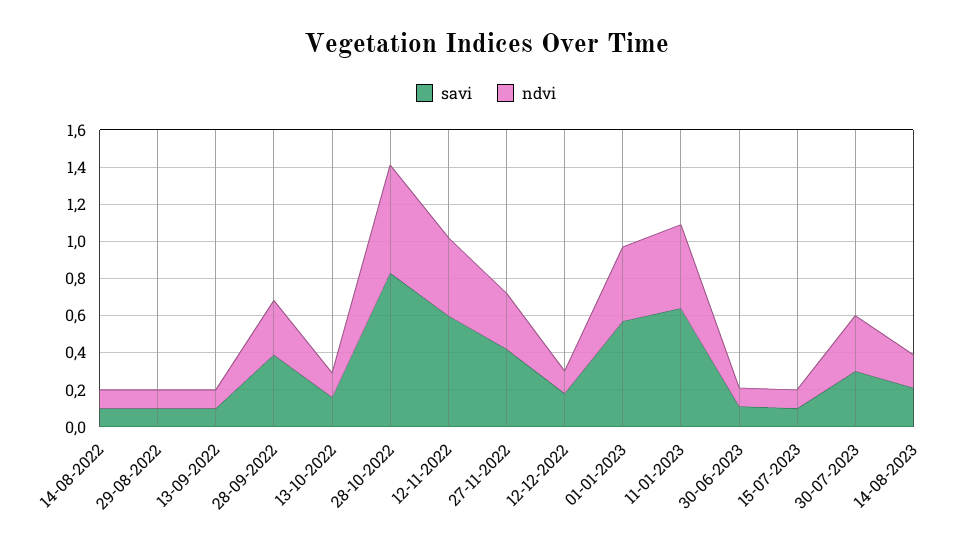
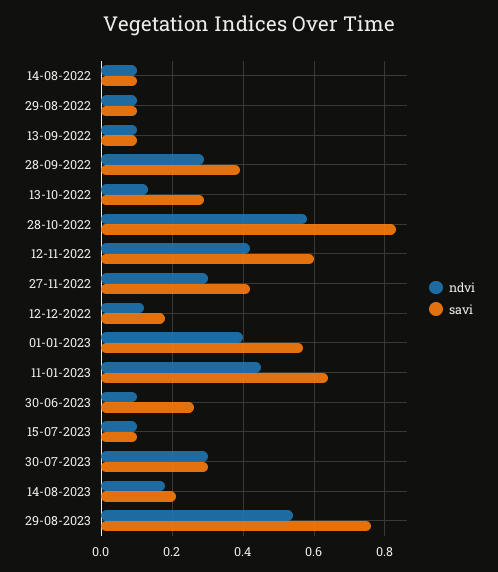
savi, 13-10-2022: 0.15 -> 0.3
savi, 30-06-2023: 0.1 -> 0.25
ndvi, 29-08-2023: none -> 0.55
savi, 29-08-2023: none -> 0.75

